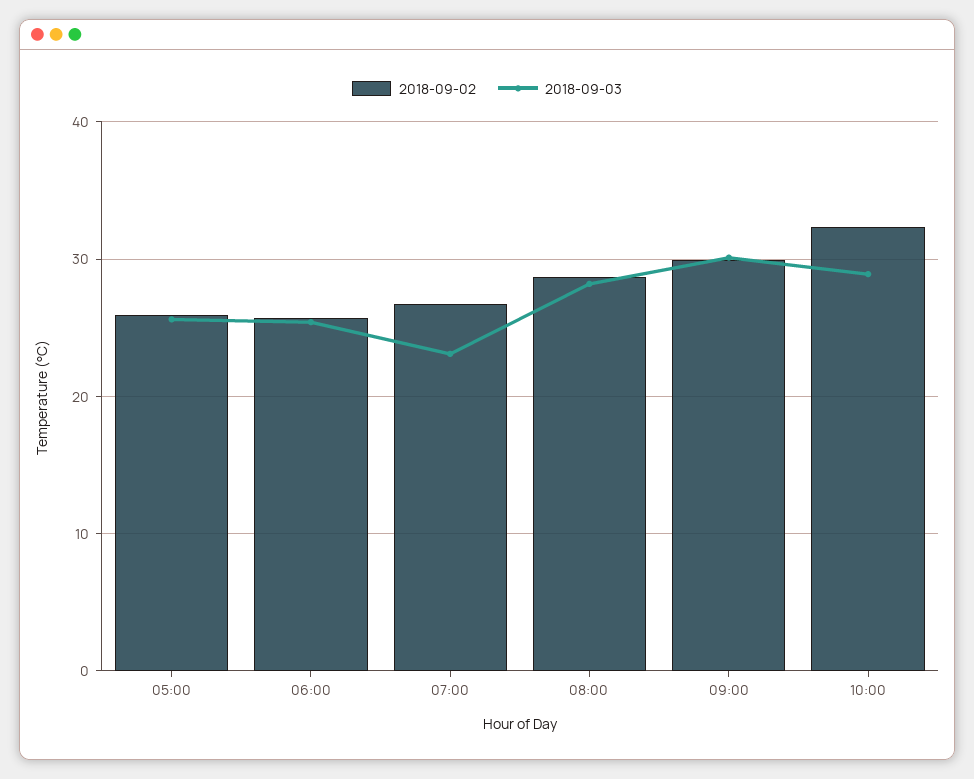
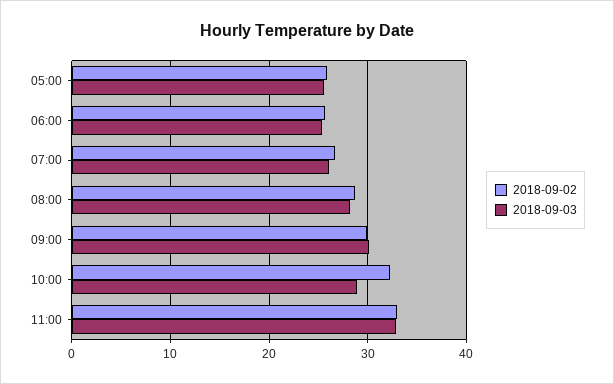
2018-09-03, 07:00: 23 -> 26
2018-09-02, 11:00: none -> 33
2018-09-03, 11:00: none -> 33

